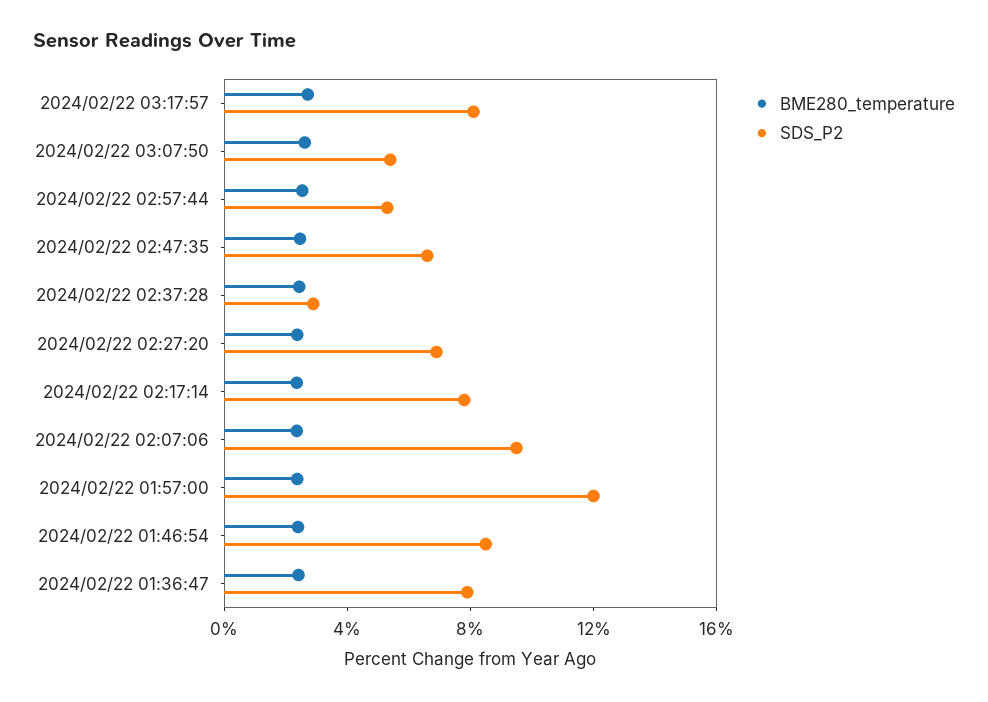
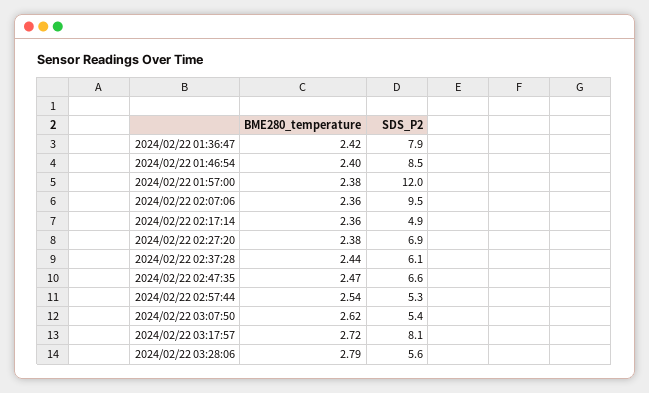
SDS_P2, 2024/02/22 02:37:28: 3 -> 6.1
SDS_P2, 2024/02/22 02:17:14: 8 -> 4.9
BME280_temperature, 2024/02/22 03:28:06: none -> 2.79
SDS_P2, 2024/02/22 03:28:06: none -> 5.6

